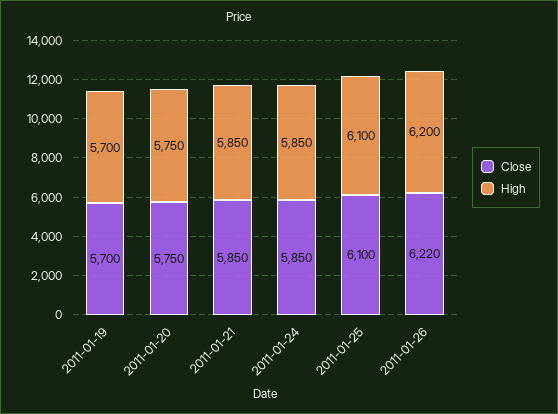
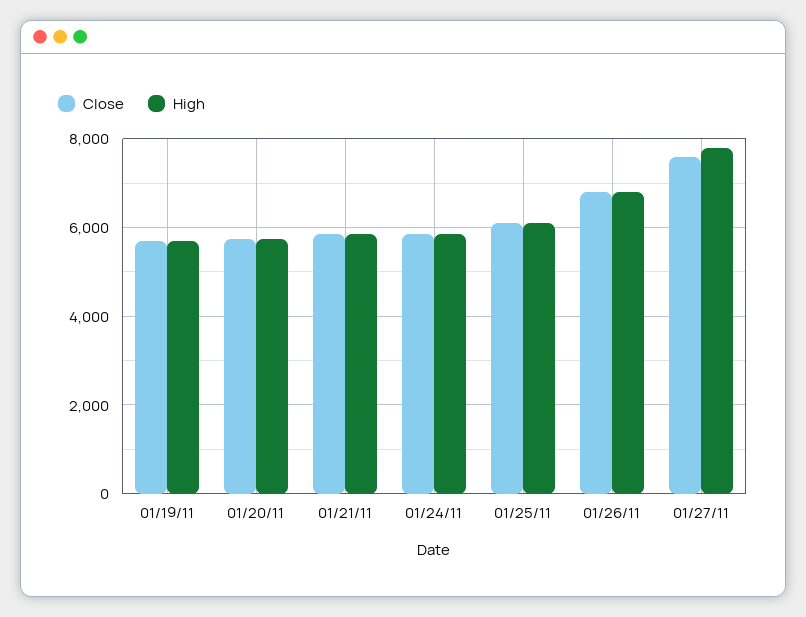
Close, 2011-01-26: 6220 -> 6800
High, 2011-01-26: 6200 -> 6800
Close, 01/27/11: none -> 7600
High, 01/27/11: none -> 7800

